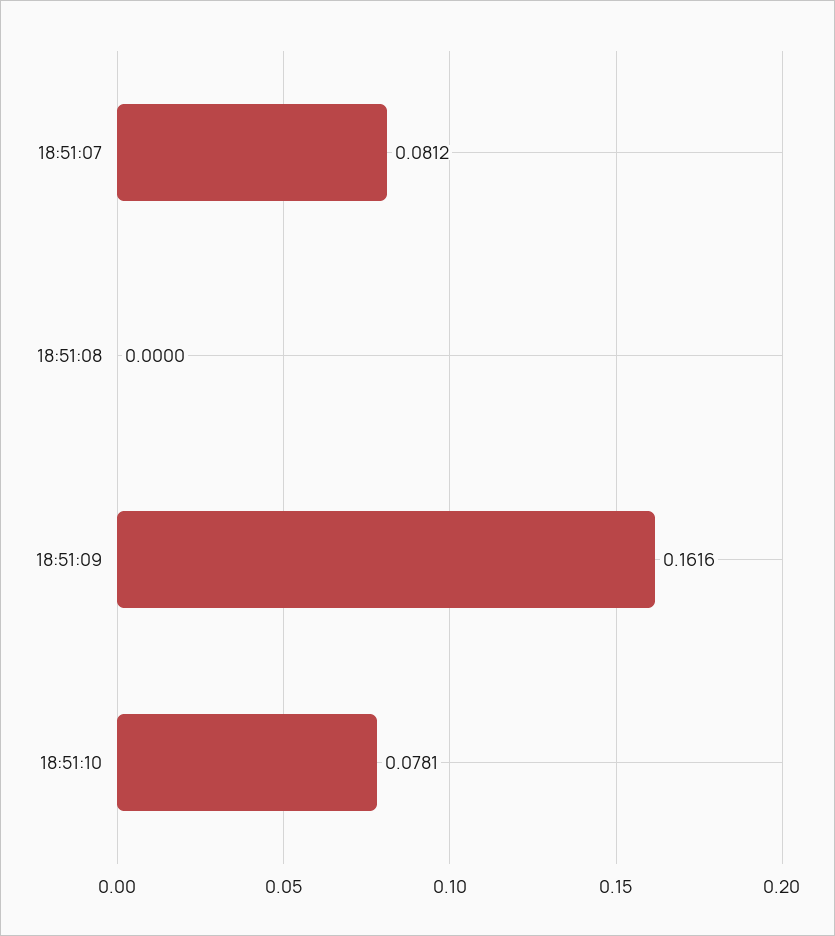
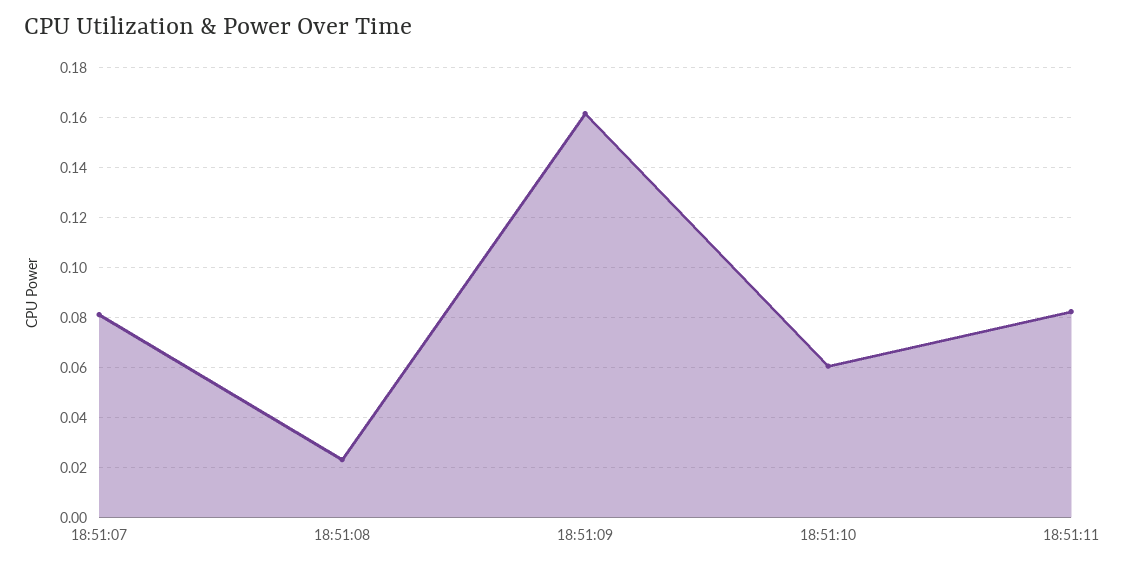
18:51:08: 0 -> 0.0225
18:51:10: 0.0781 -> 0.06
18:51:11: none -> 0.0825

